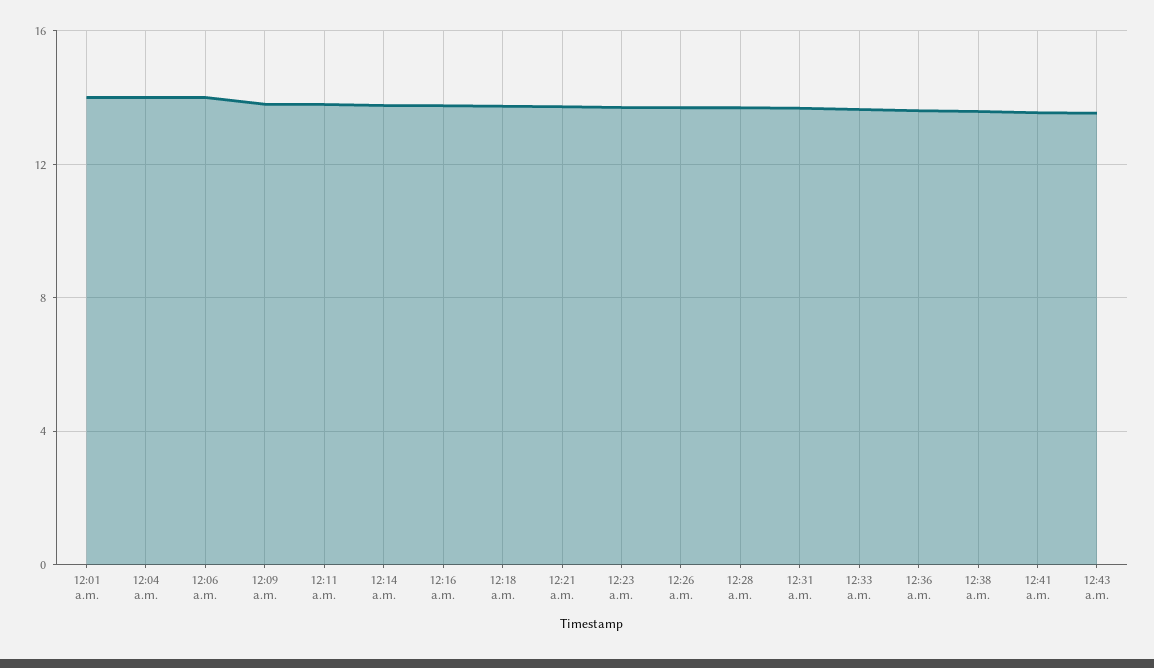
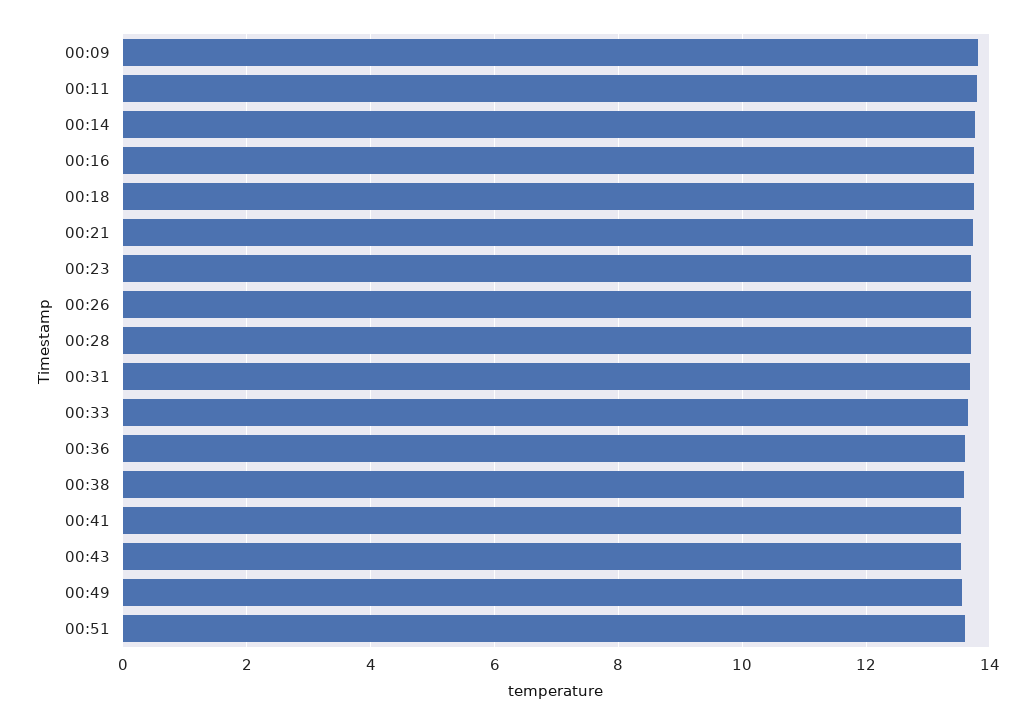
12:01 a.m.: 14 -> none
12:04 a.m.: 14 -> none
12:06 a.m.: 14 -> none
00:49: none -> 13.6
00:51: none -> 13.6

